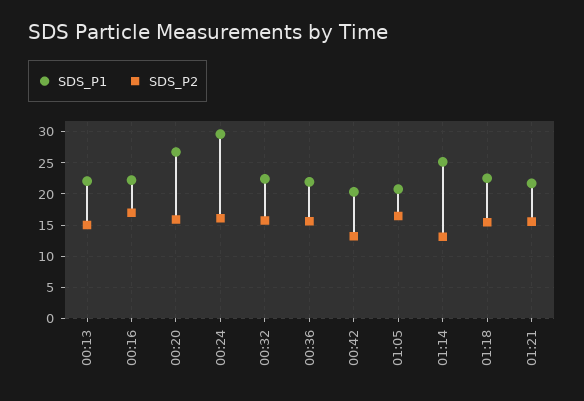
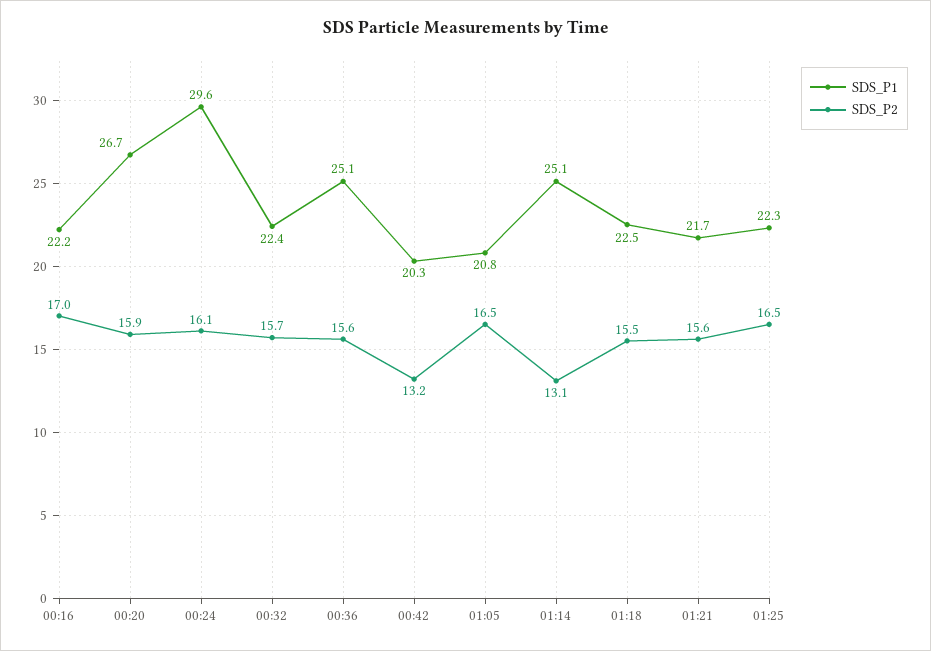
SDS_P1, 00:13: 22 -> none
SDS_P2, 00:13: 15 -> none
SDS_P1, 00:36: 22 -> 25.1
SDS_P1, 01:25: none -> 22.3
SDS_P2, 01:25: none -> 16.5

